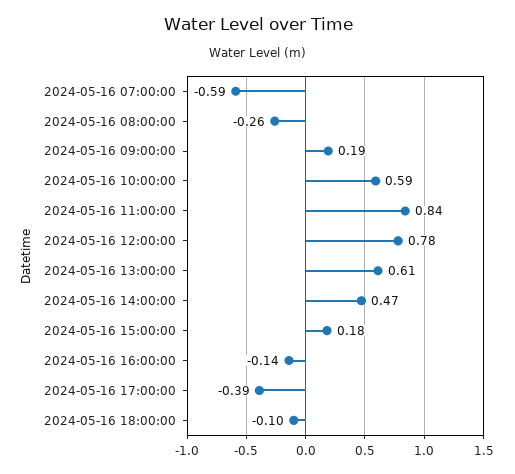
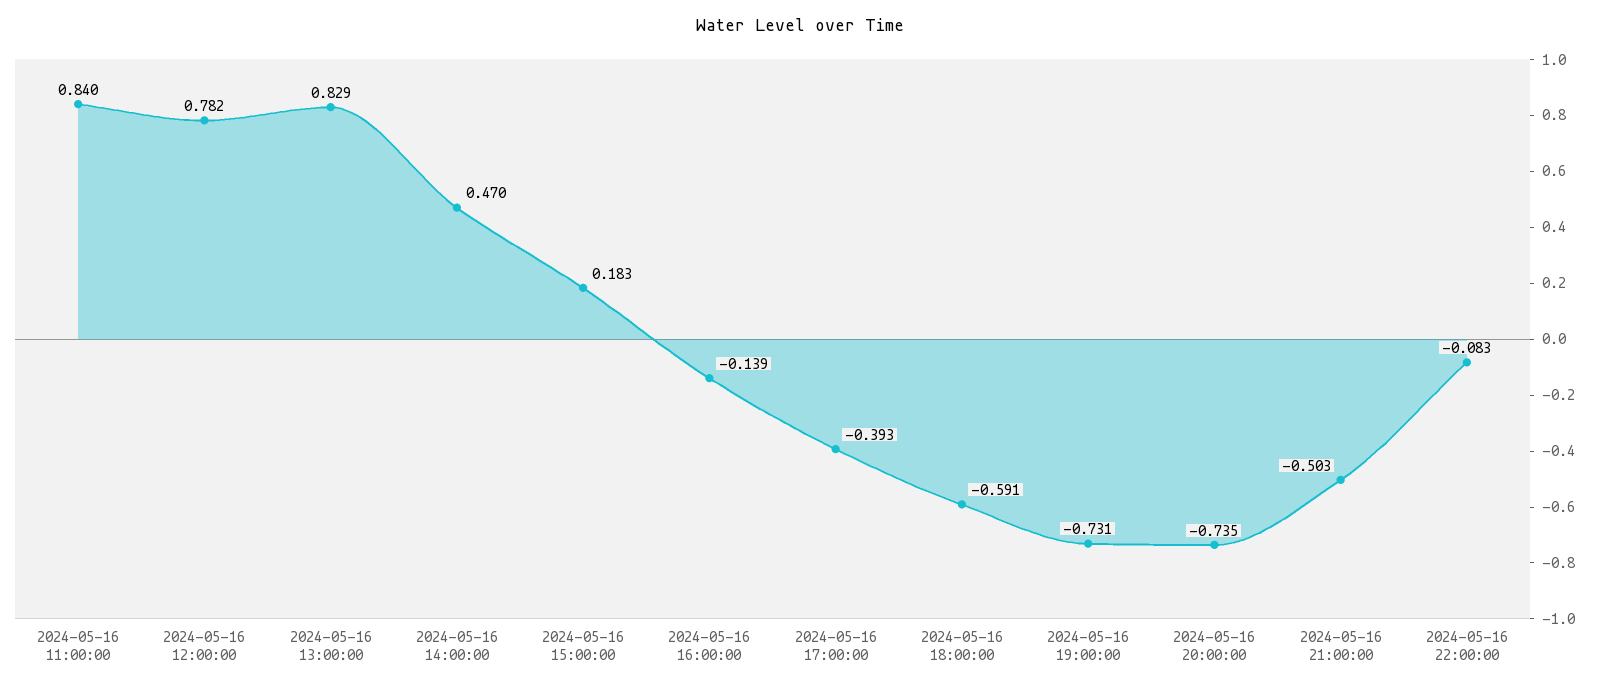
2024-05-16 07:00:00: -0.59 -> none
2024-05-16 08:00:00: -0.26 -> none
2024-05-16 09:00:00: 0.19 -> none
2024-05-16 10:00:00: 0.59 -> none
2024-05-16 13:00:00: 0.61 -> 0.829
2024-05-16 18:00:00: -0.1 -> -0.591
2024-05-16 19:00:00: none -> -0.731
2024-05-16 20:00:00: none -> -0.735
2024-05-16 21:00:00: none -> -0.503
2024-05-16 22:00:00: none -> -0.083

